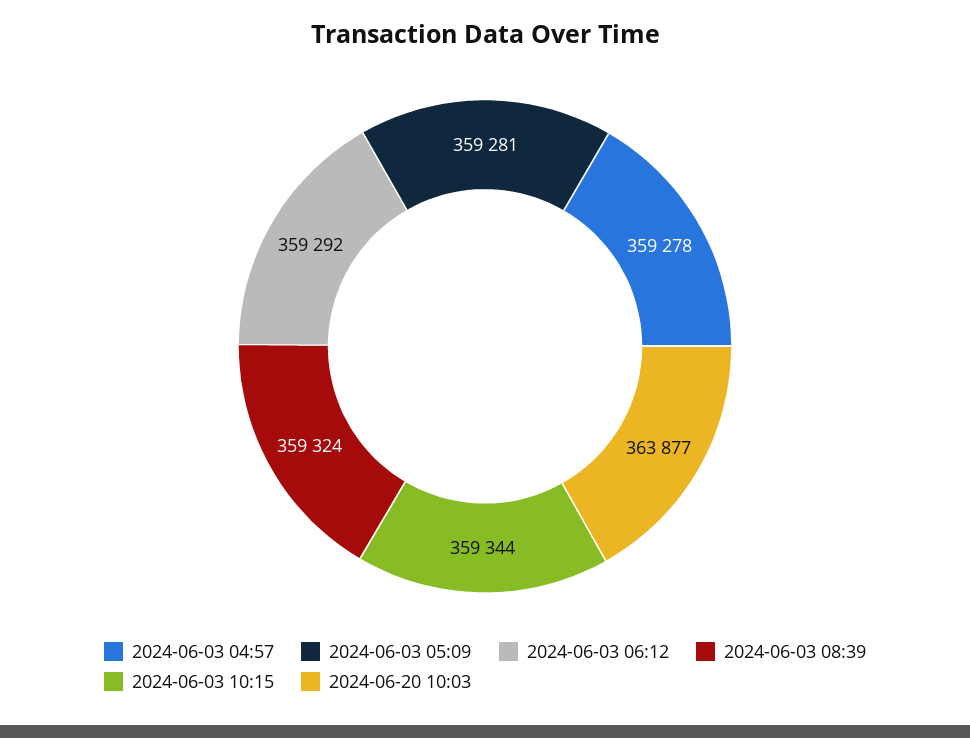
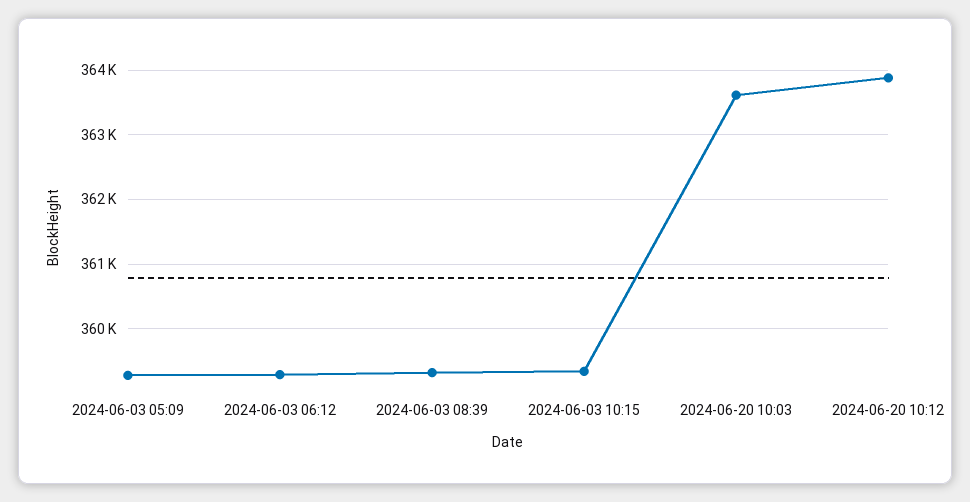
2024-06-03 04:57: 359278 -> none
2024-06-20 10:03: 363877 -> 363600
2024-06-20 10:12: none -> 363900

